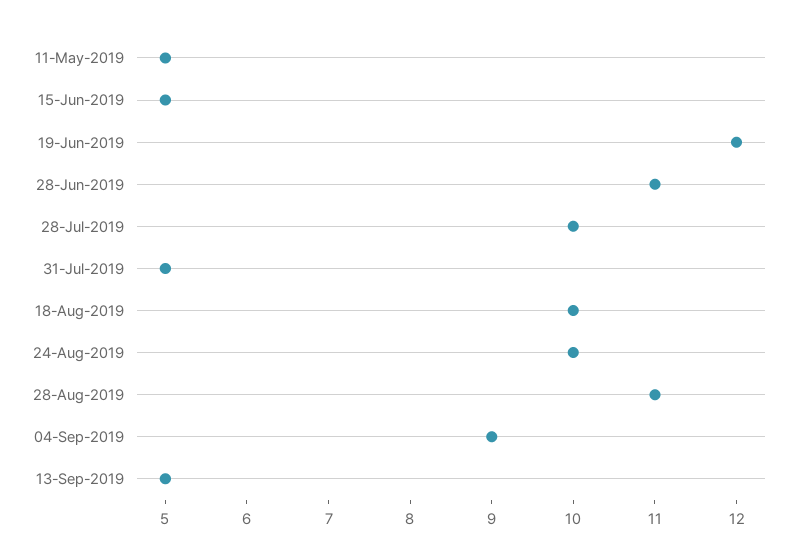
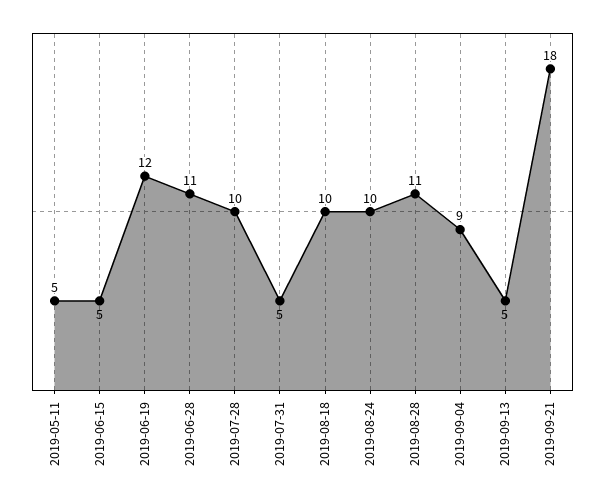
2019-09-21: none -> 18

